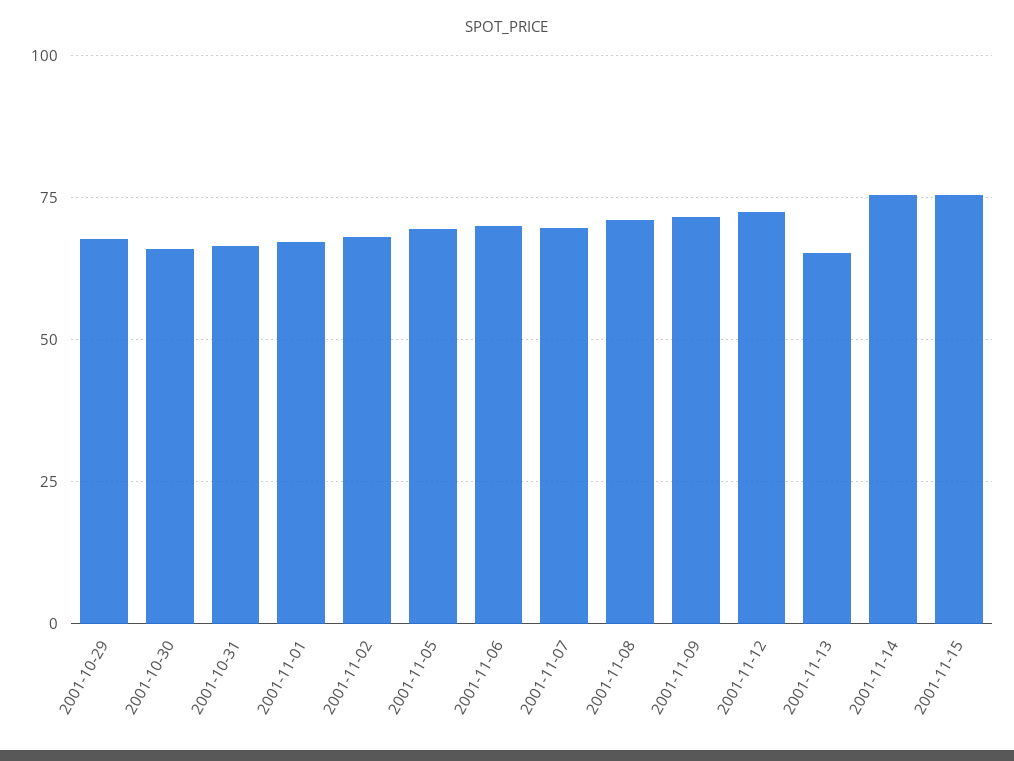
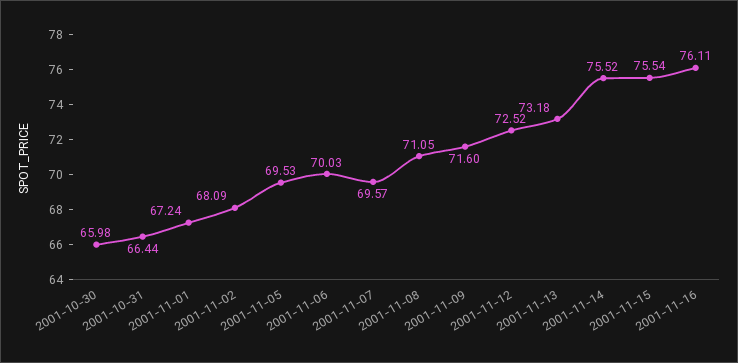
2001-10-29: 67.5 -> none
2001-11-13: 65 -> 73.18
2001-11-16: none -> 76.11

